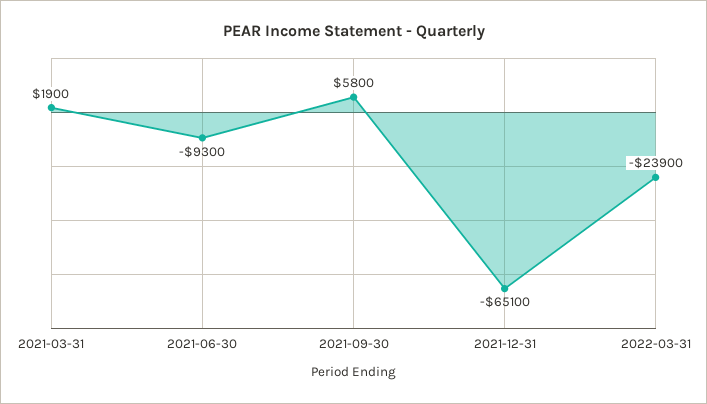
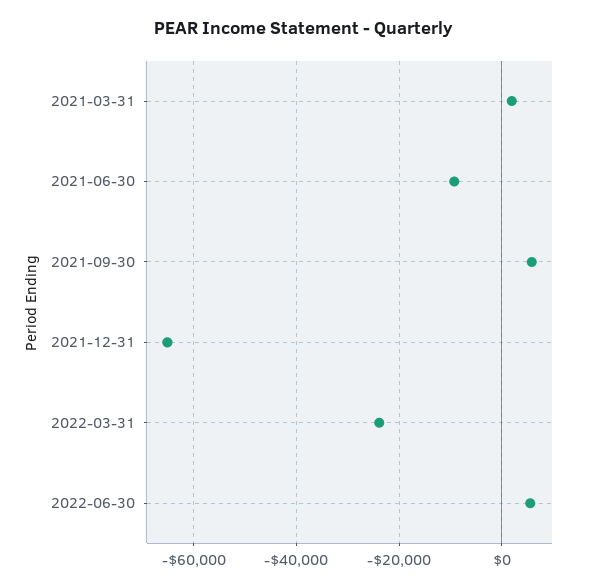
2022-06-30: none -> 6000

